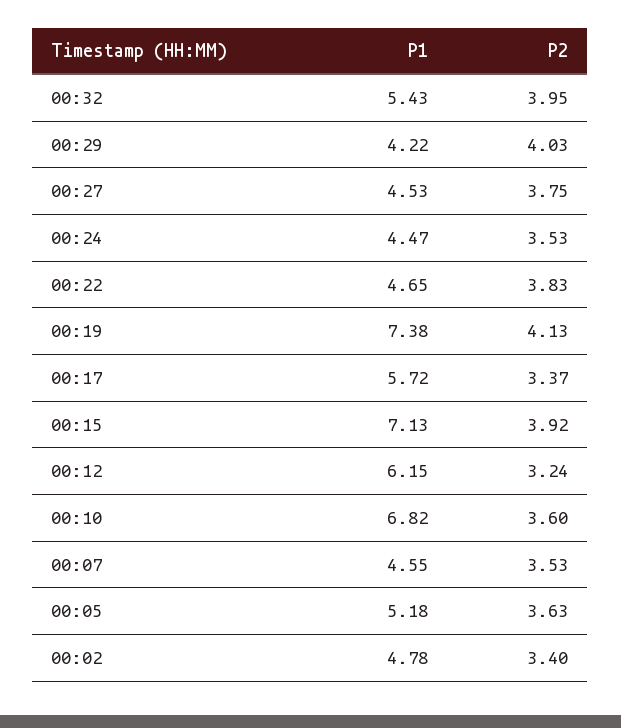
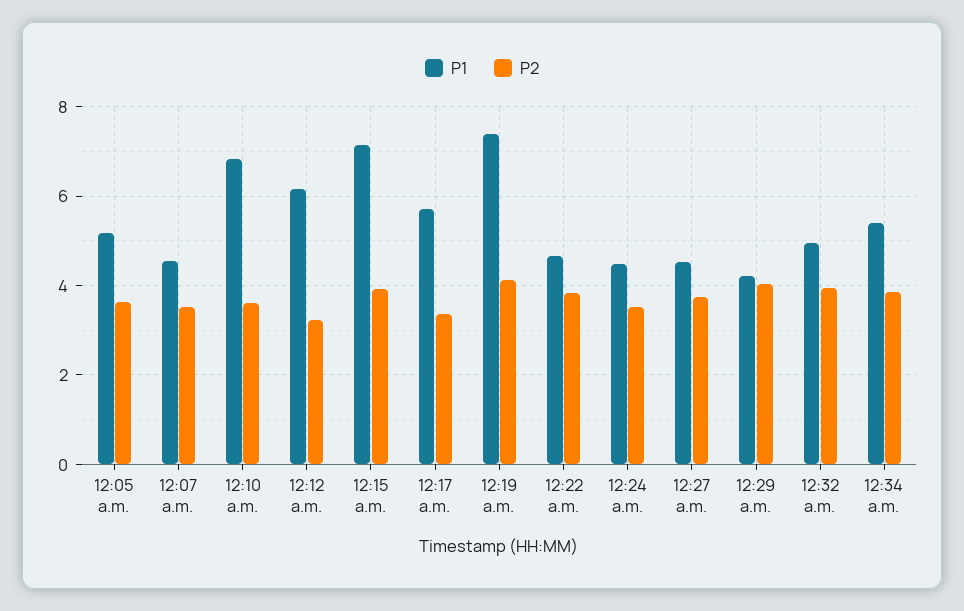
P1, 00:32: 5.43 -> 5
P1, 00:02: 4.78 -> none
P2, 00:02: 3.4 -> none
P1, 12:34 a.m.: none -> 5.4
P2, 12:34 a.m.: none -> 3.8

